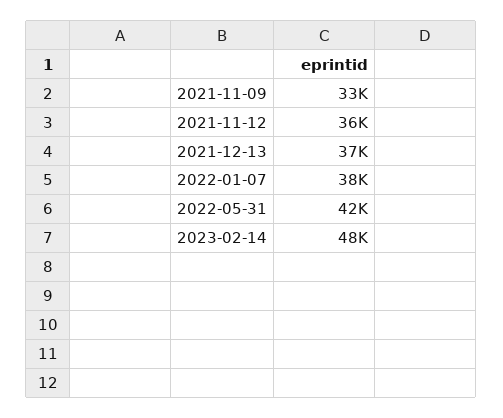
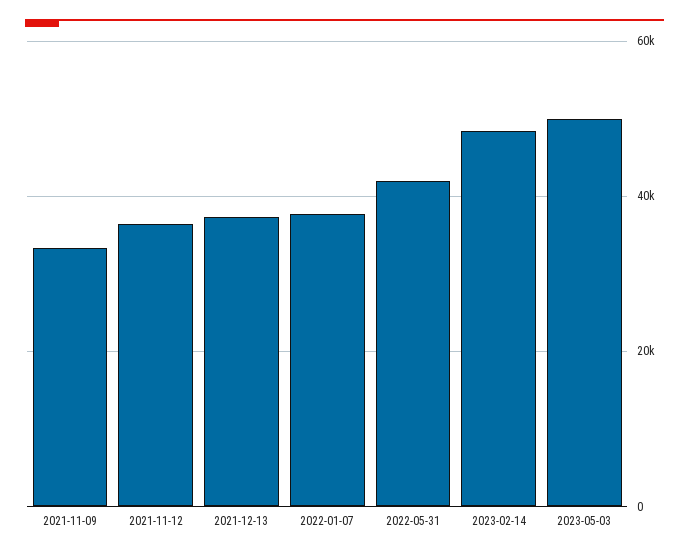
2023-05-03: none -> 50000

